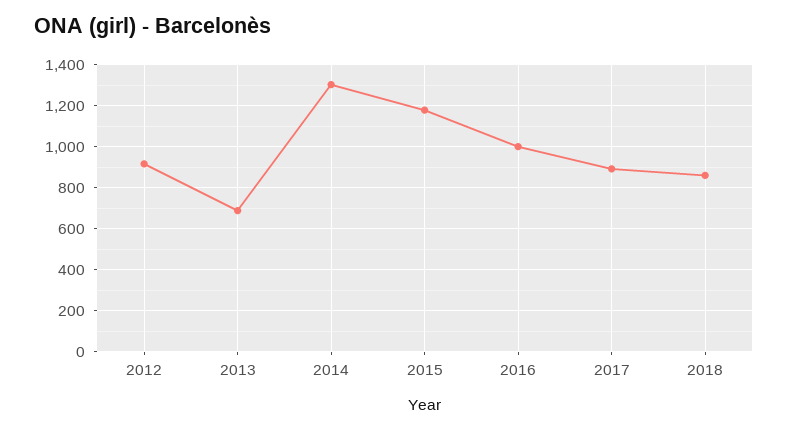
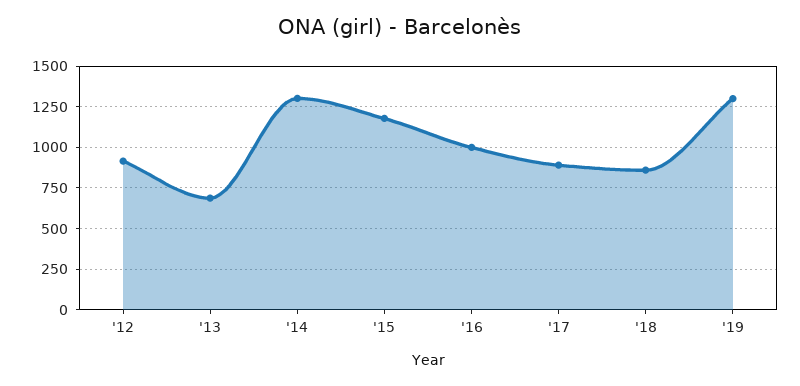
'19: none -> 1300

